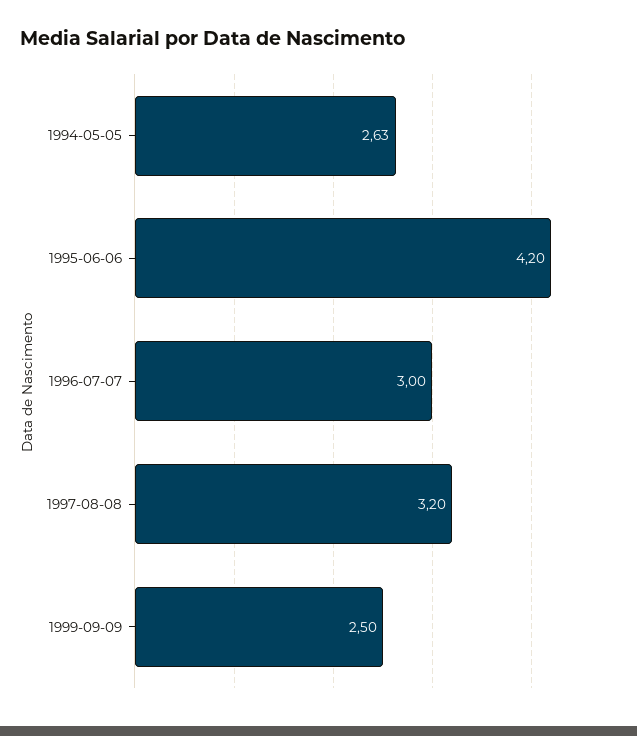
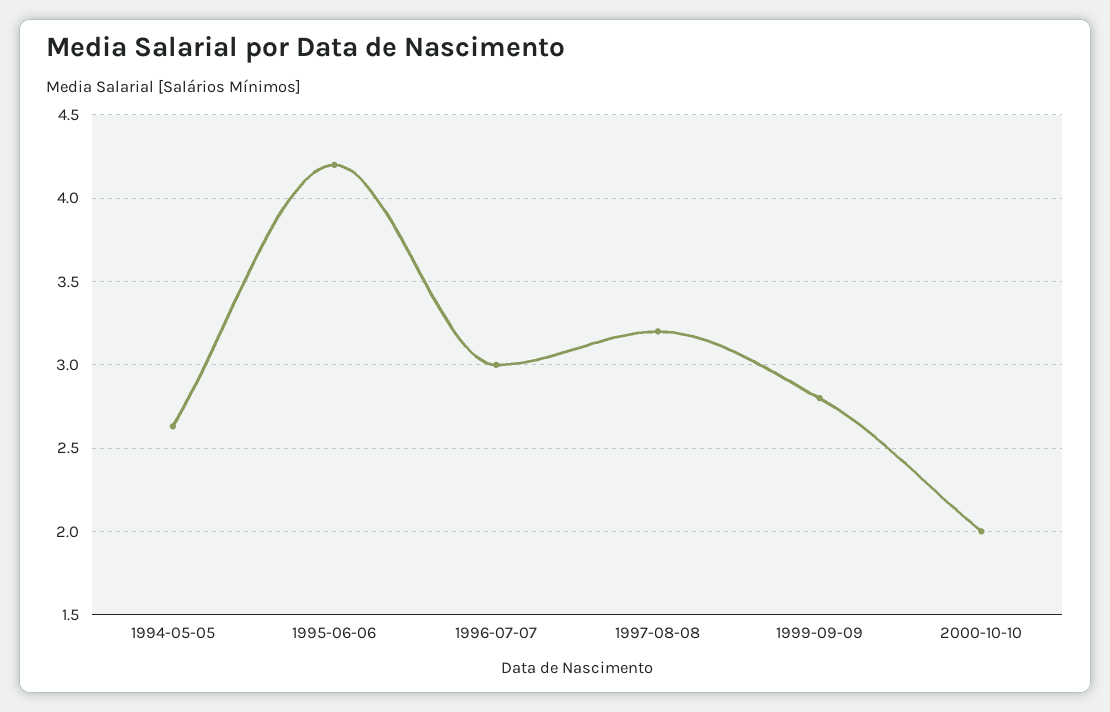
1999-09-09: 2.5 -> 2.8
2000-10-10: none -> 2

